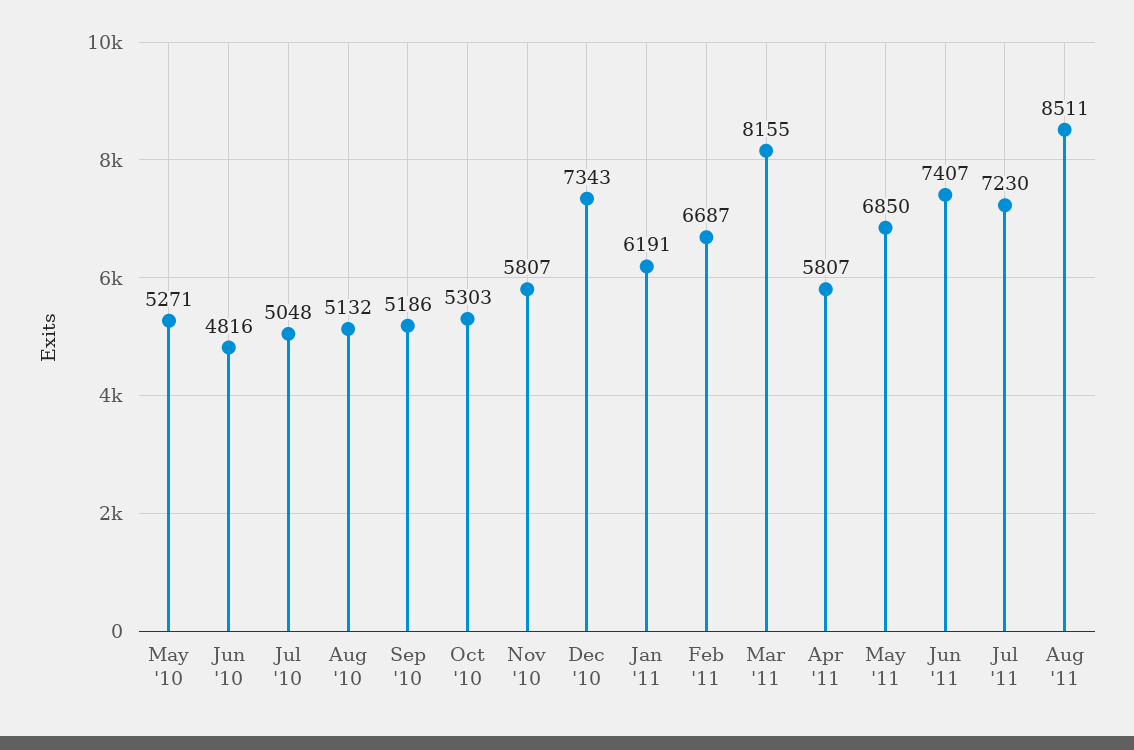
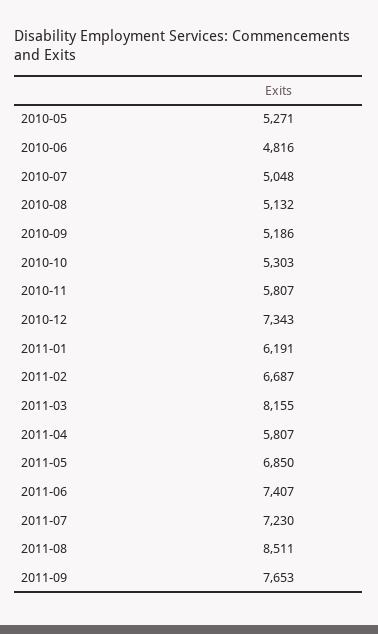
2011-09: none -> 7653

